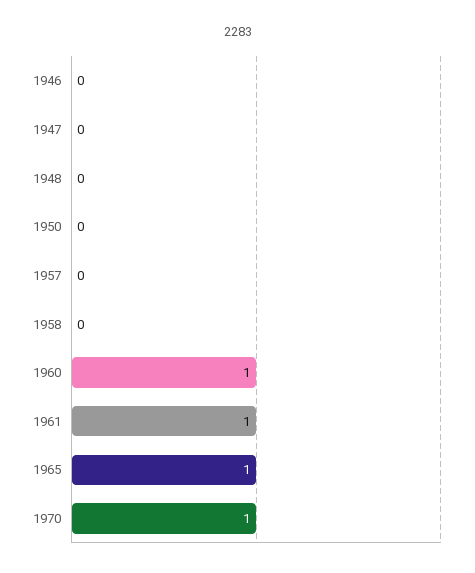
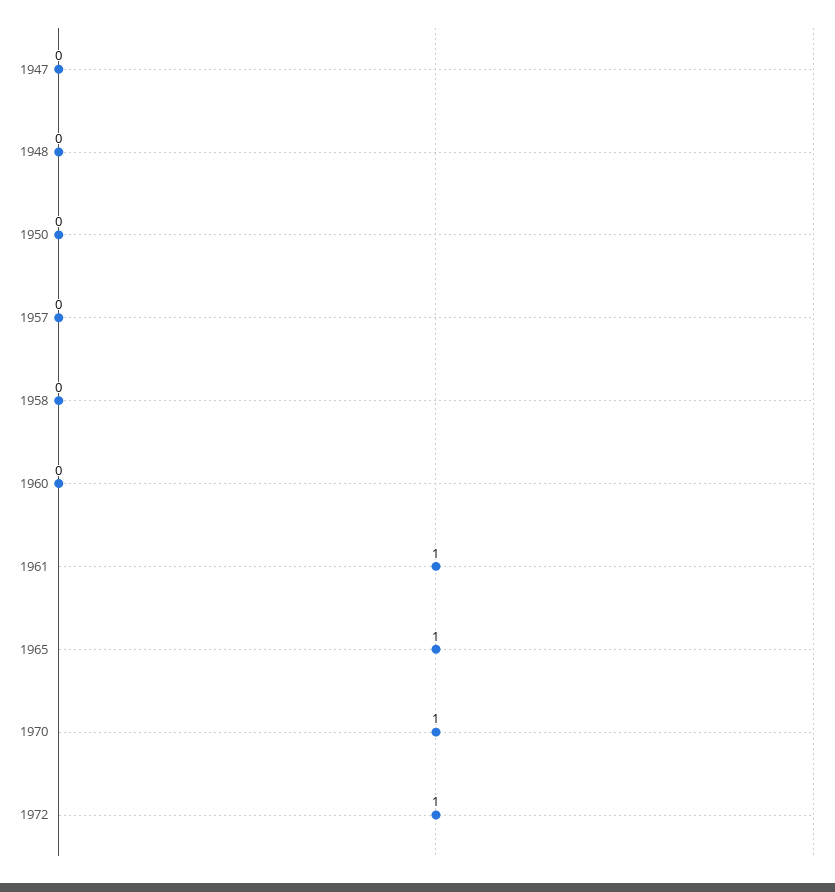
1946: 0 -> none
1960: 1 -> 0
1972: none -> 1

